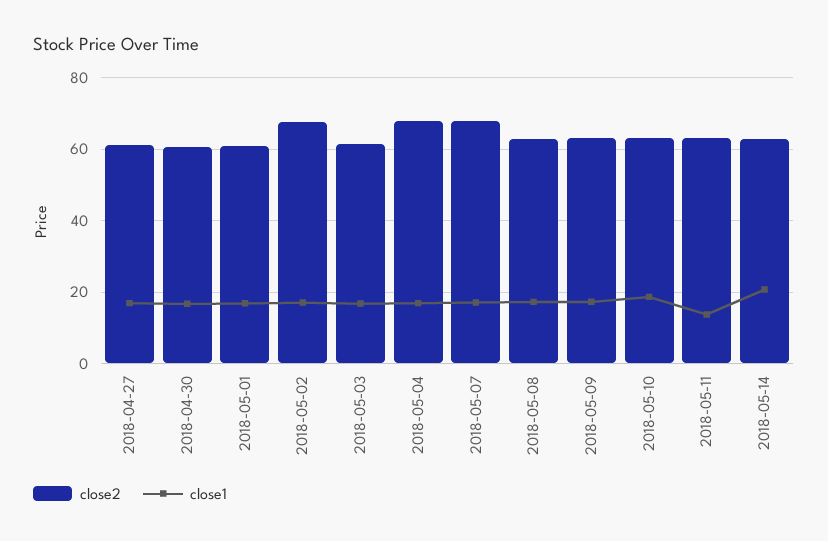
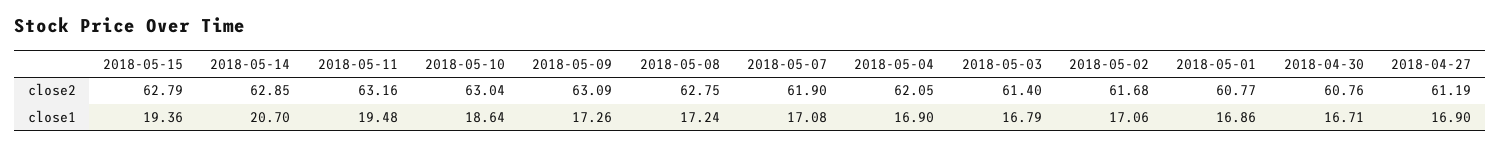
close2, 2018-05-02: 68 -> 61.68
close2, 2018-05-04: 68 -> 62.05
close2, 2018-05-07: 68 -> 61.9
close1, 2018-05-11: 14 -> 19.48
close2, 2018-05-15: none -> 62.79
close1, 2018-05-15: none -> 19.36

